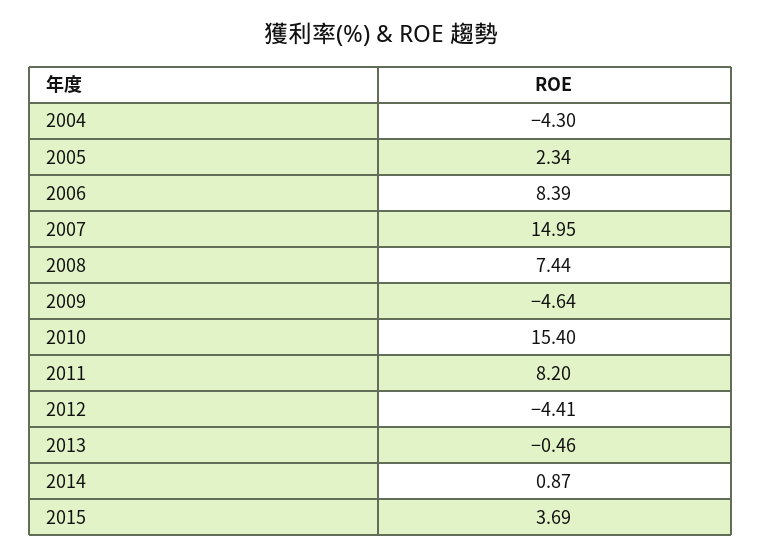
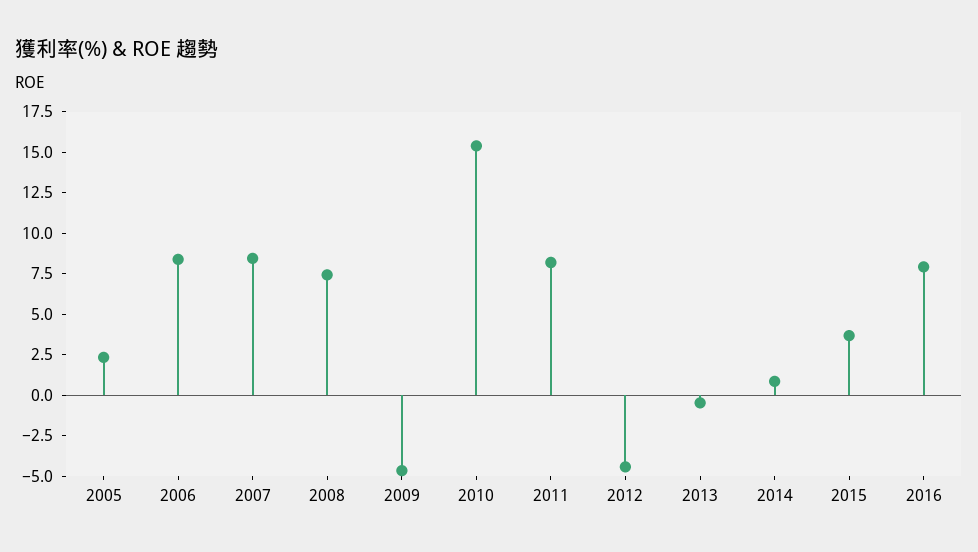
2004: -4.3 -> none
2007: 14.95 -> 8.5
2016: none -> 8

